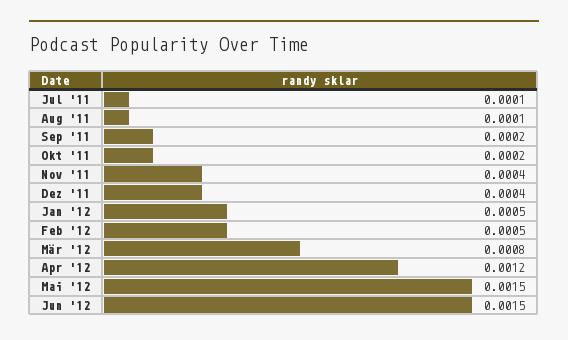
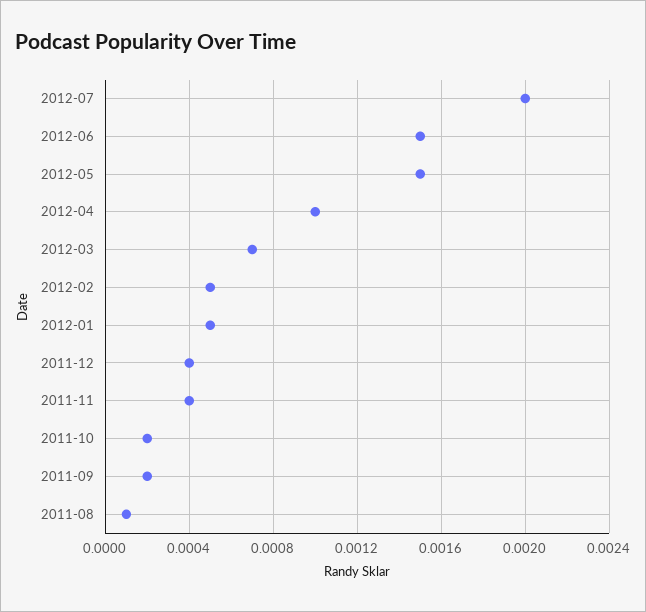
Jul '11: 0.0001 -> none
Mär '12: 0.0008 -> 0.0007
Apr '12: 0.0012 -> 0.001
2012-07: none -> 0.002

